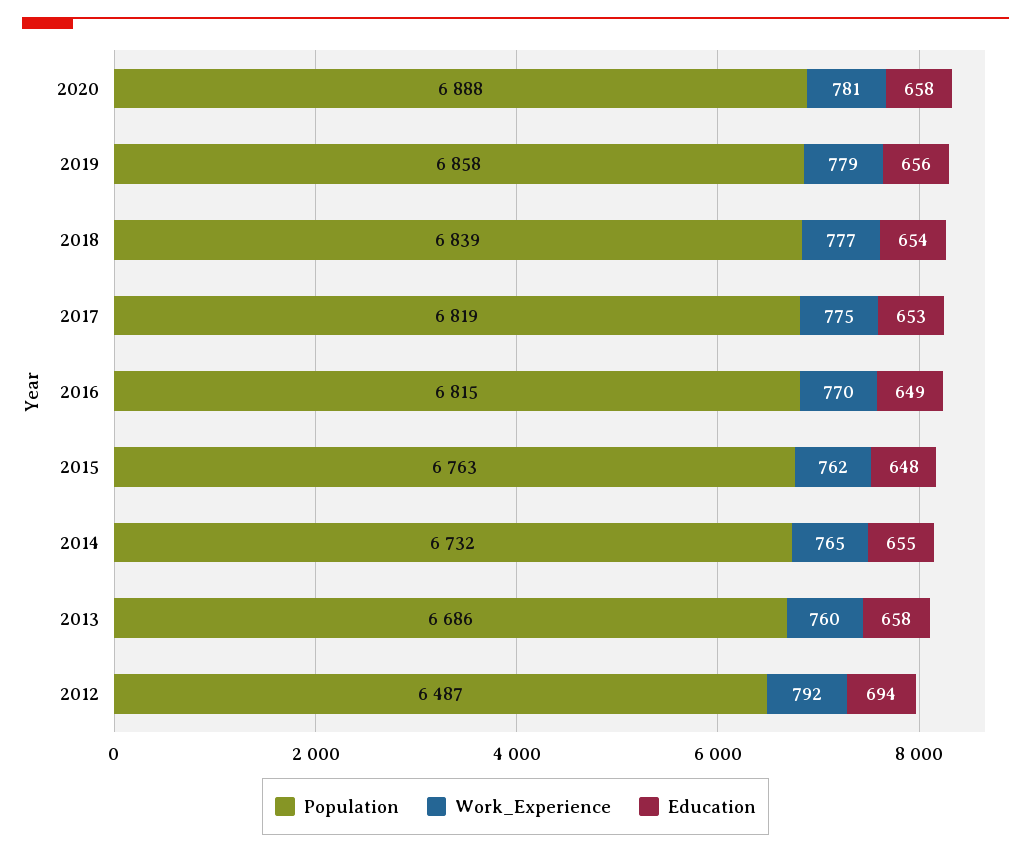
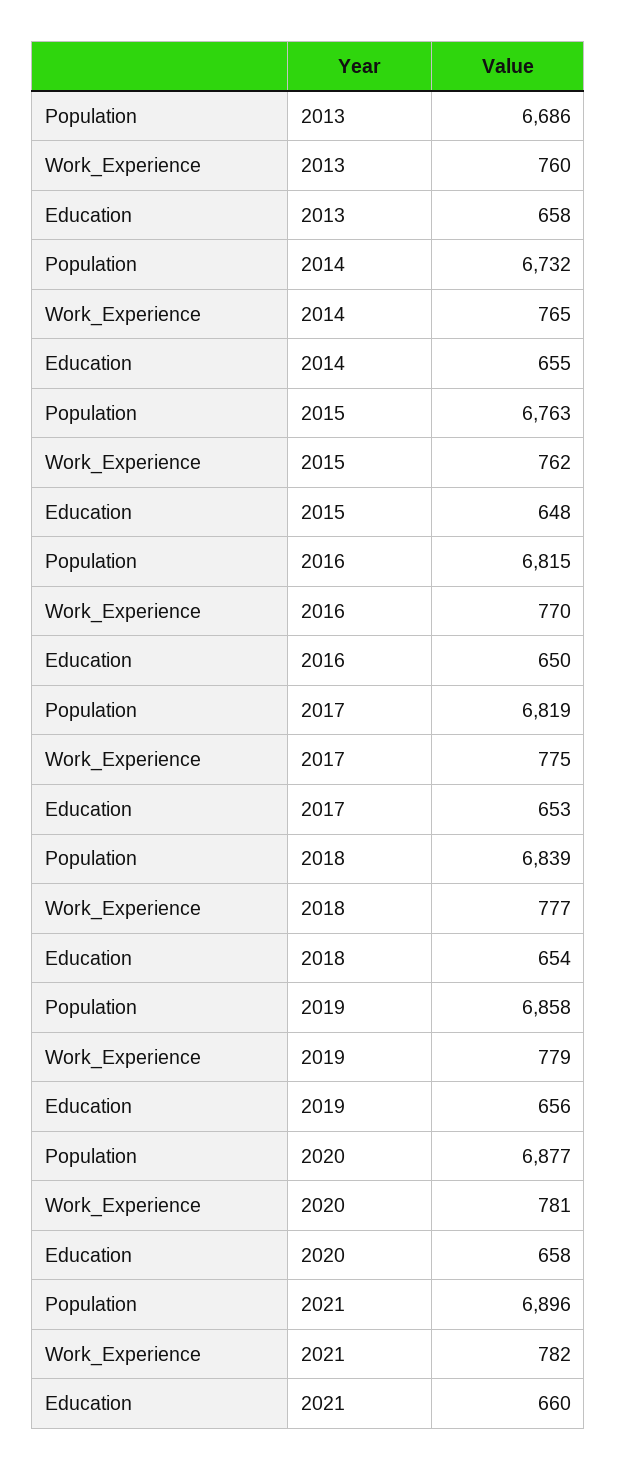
Population, 2020: 6888 -> 6877
Education, 2016: 649 -> 650
Population, 2012: 6487 -> none
Work_Experience, 2012: 792 -> none
Education, 2012: 694 -> none
Population, 2021: none -> 6896
Work_Experience, 2021: none -> 782
Education, 2021: none -> 660

